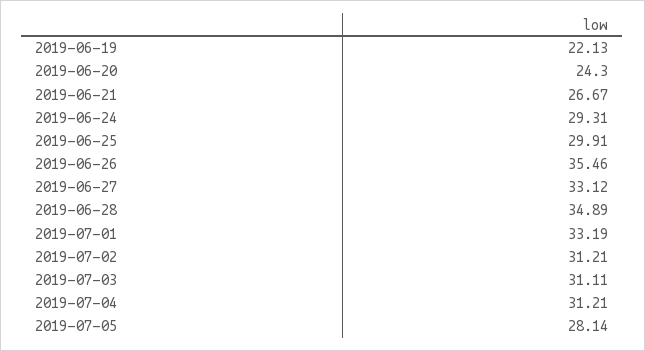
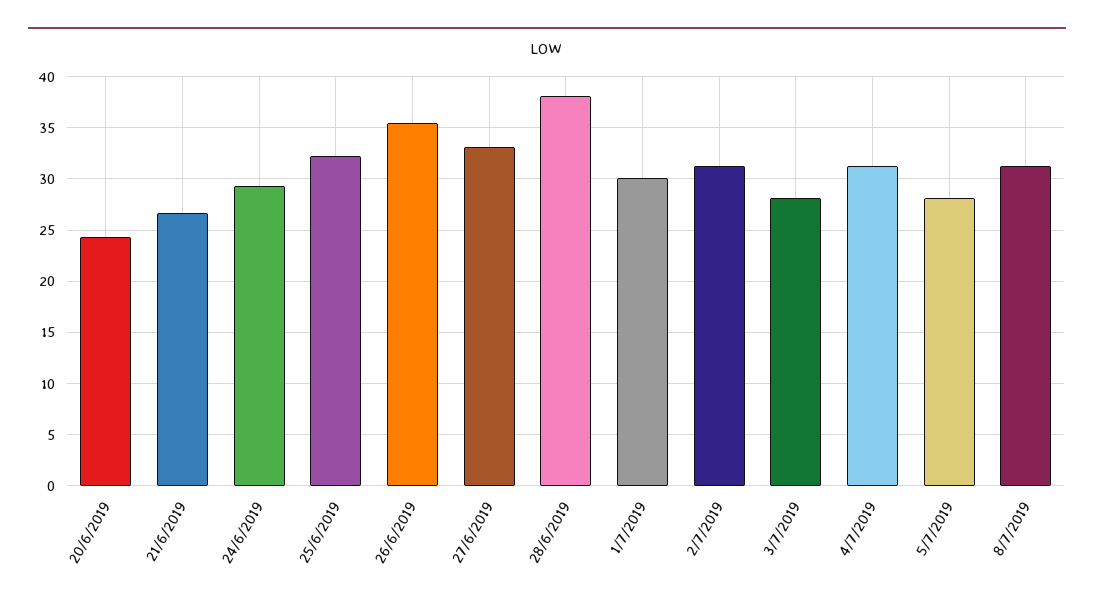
2019-06-19: 22.13 -> none
2019-06-25: 29.91 -> 32
2019-06-28: 34.89 -> 38
2019-07-01: 33.19 -> 30
2019-07-03: 31.11 -> 28
8/7/2019: none -> 31

